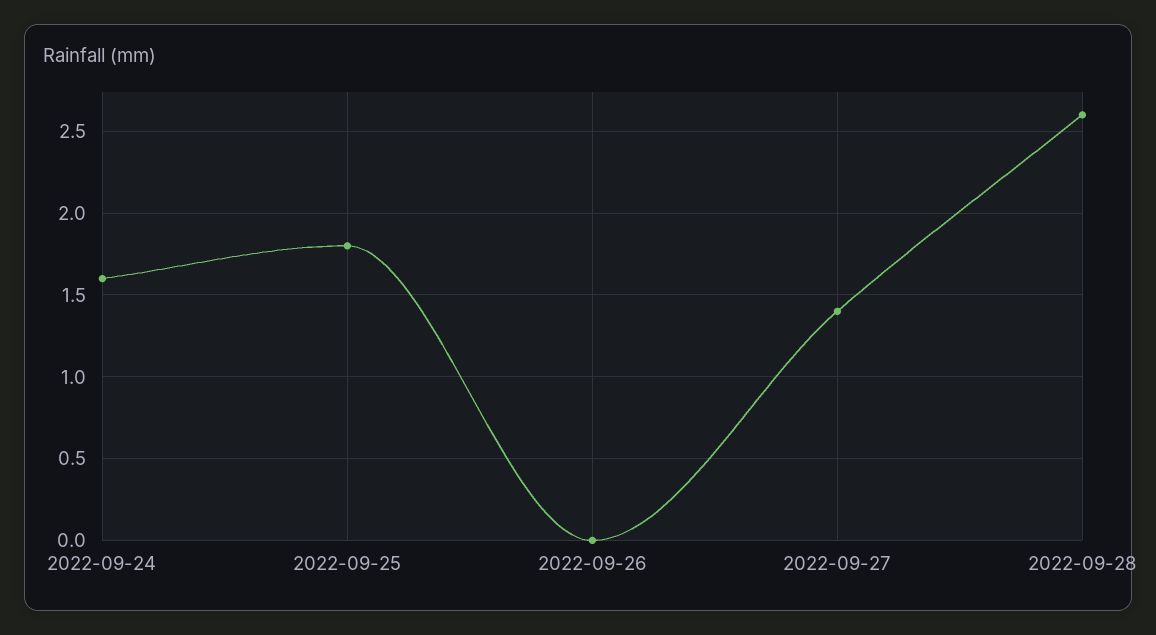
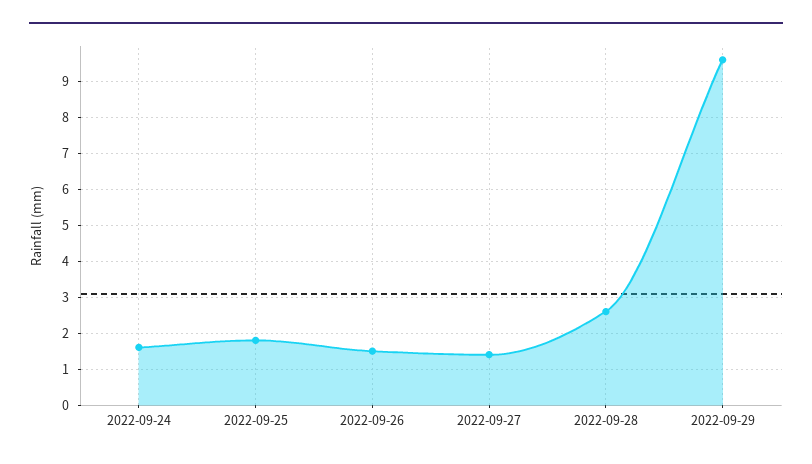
2022-09-26: 0 -> 1.5
2022-09-29: none -> 9.5

